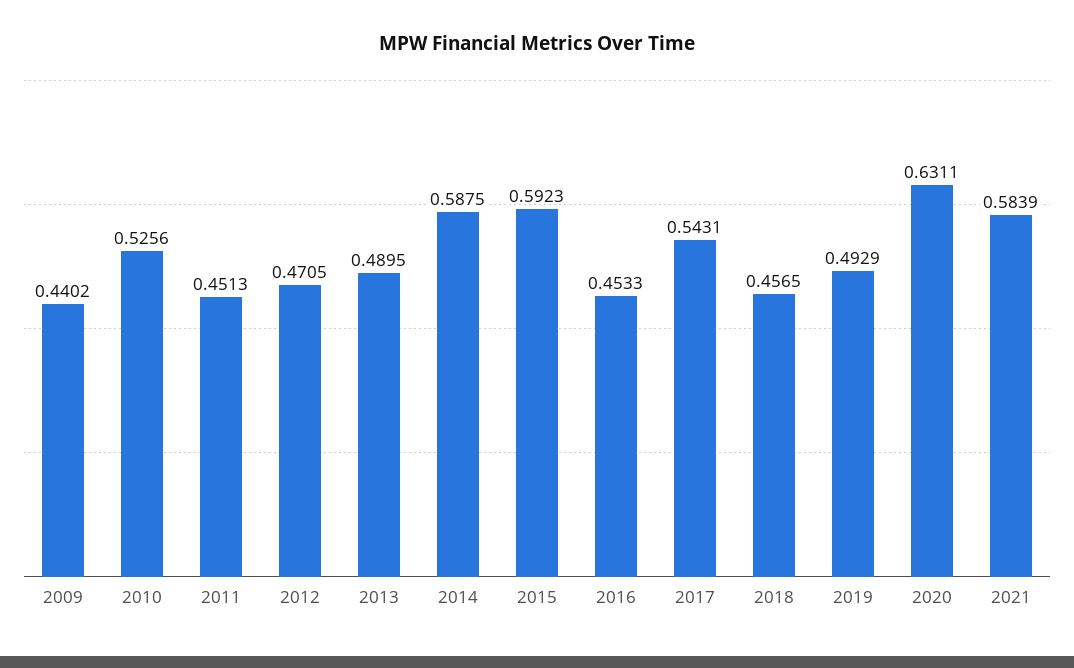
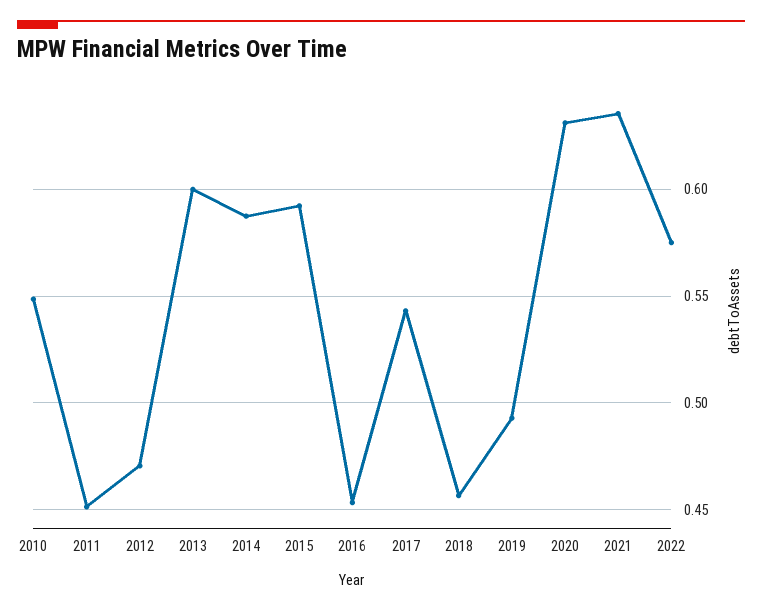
2009: 0.4402 -> none
2010: 0.5256 -> 0.55
2013: 0.4895 -> 0.6
2021: 0.5839 -> 0.635
2022: none -> 0.575

